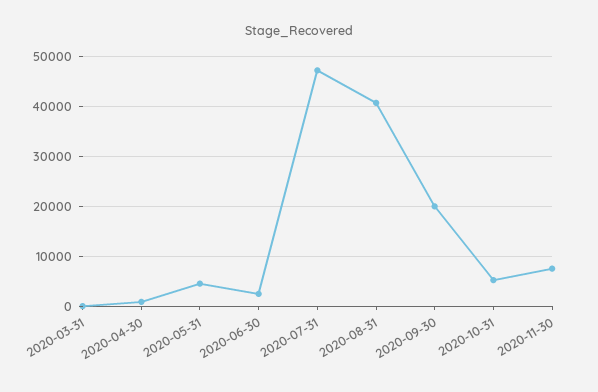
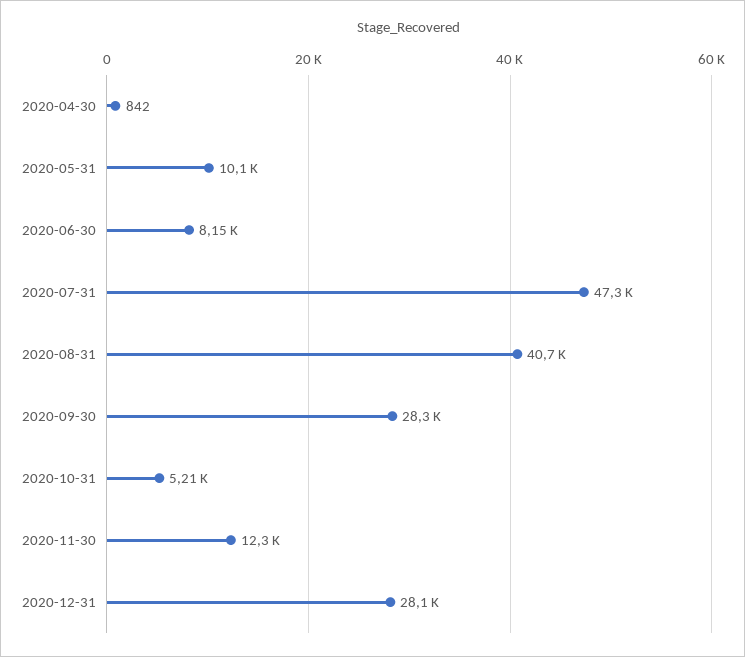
2020-03-31: 0 -> none
2020-05-31: 4000 -> 10100
2020-06-30: 2000 -> 8150
2020-09-30: 20000 -> 28300
2020-11-30: 8000 -> 12300
2020-12-31: none -> 28100

